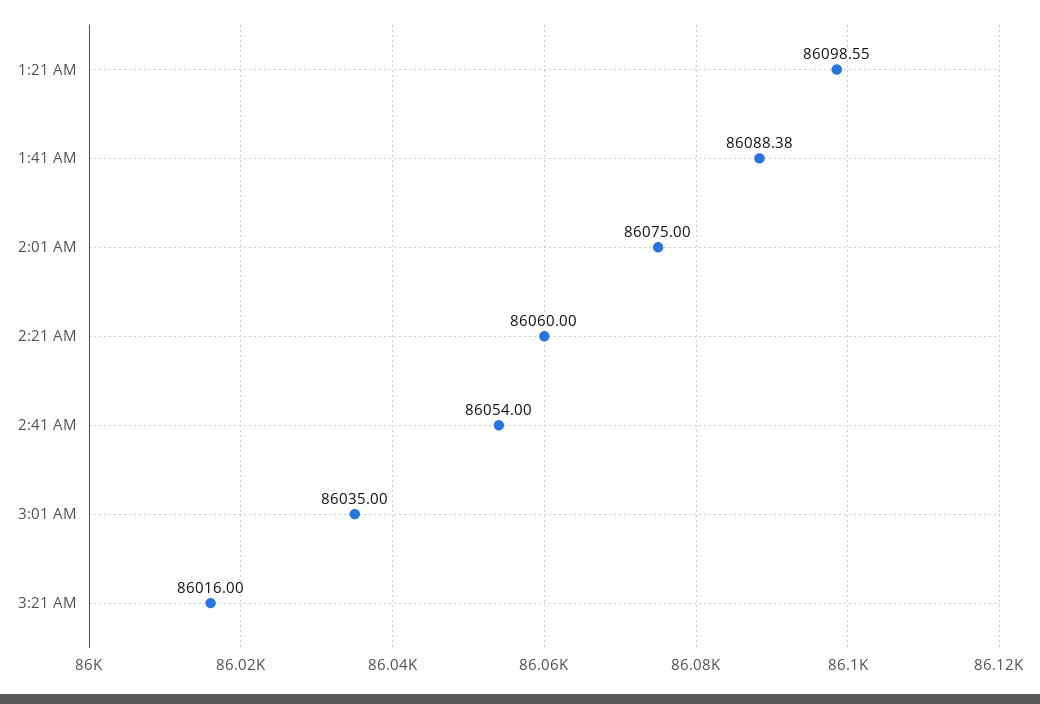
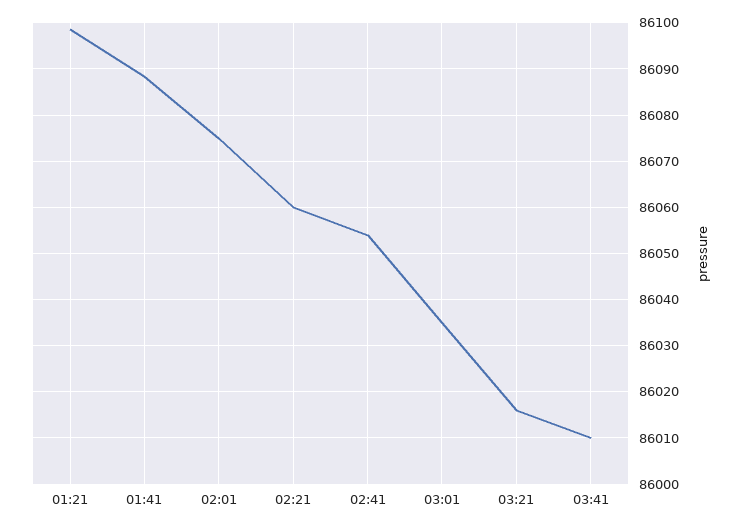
03:41: none -> 86010

